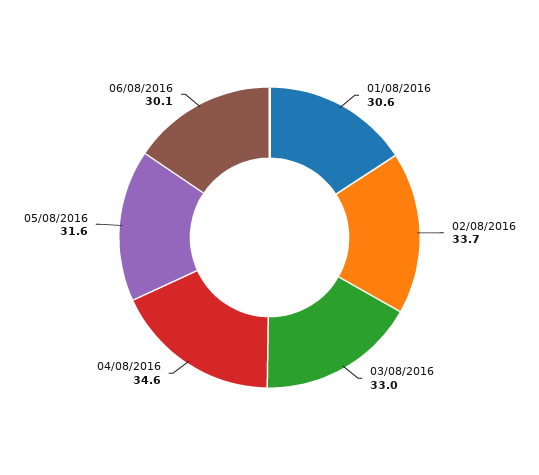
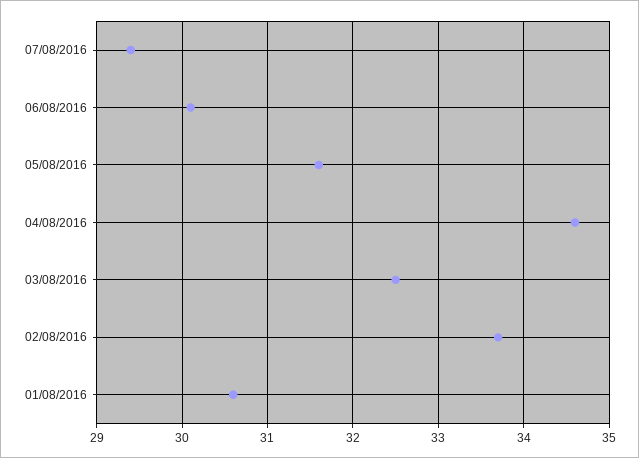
03/08/2016: 33 -> 32.5
07/08/2016: none -> 29.4

